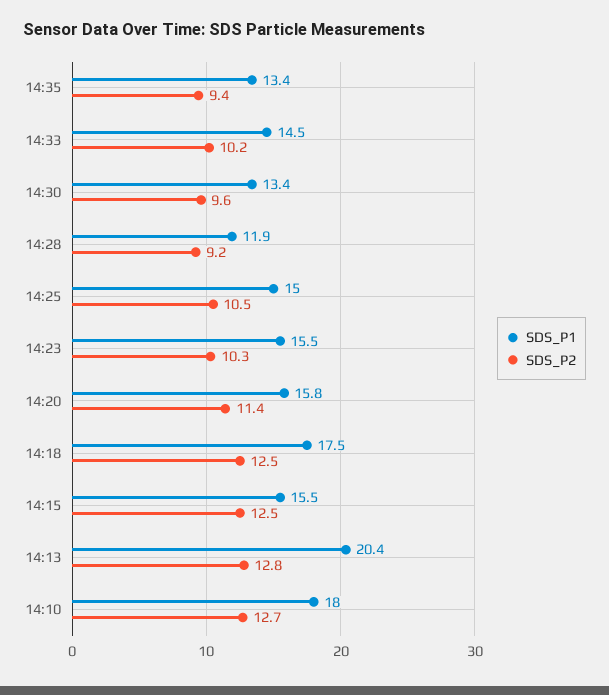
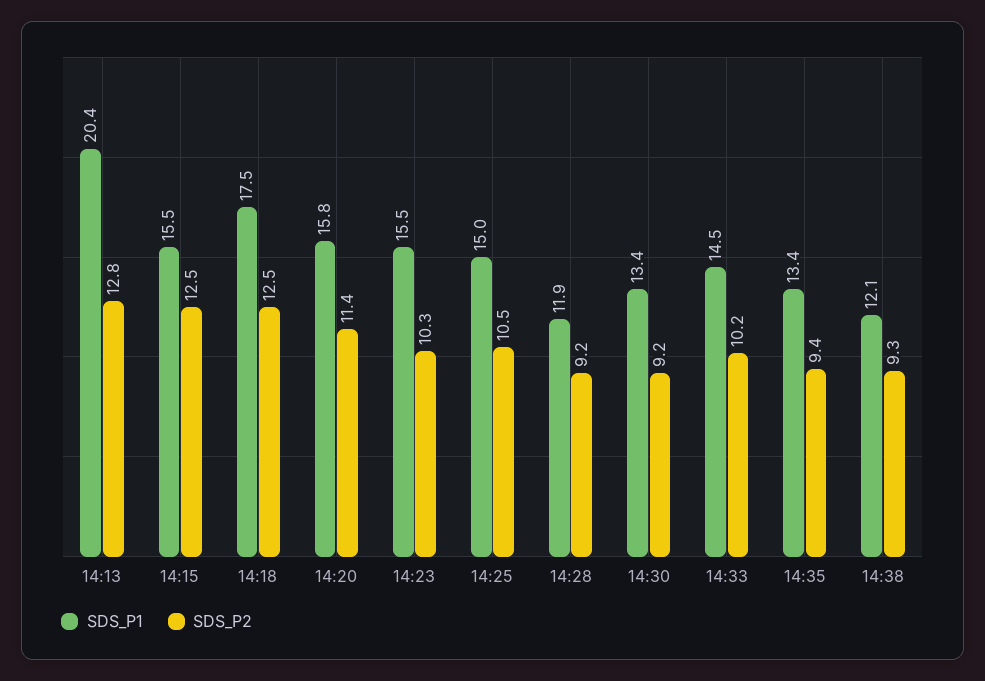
SDS_P2, 14:30: 9.6 -> 9.2
SDS_P1, 14:10: 18 -> none
SDS_P2, 14:10: 12.7 -> none
SDS_P1, 14:38: none -> 12.1
SDS_P2, 14:38: none -> 9.3

